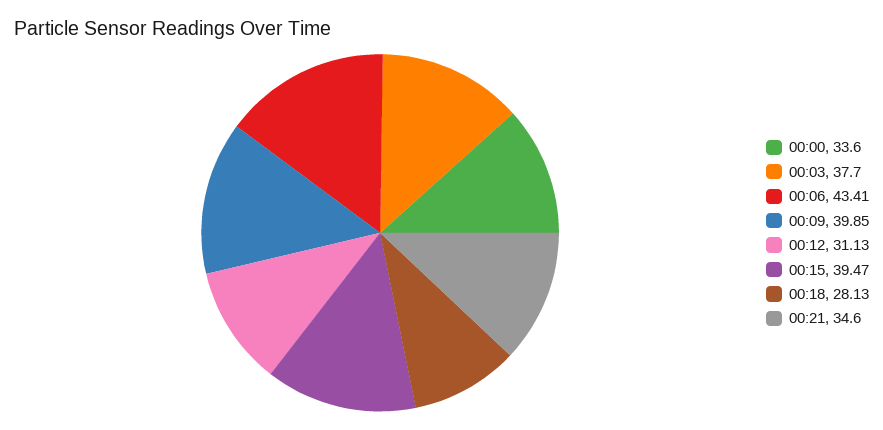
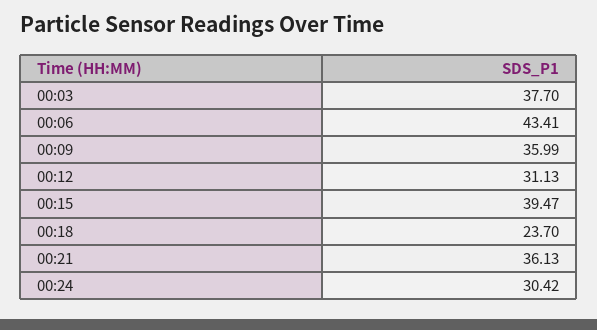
00:00: 33.6 -> none
00:09: 39.85 -> 35.99
00:18: 28.13 -> 23.7
00:21: 34.6 -> 36.13
00:24: none -> 30.42

